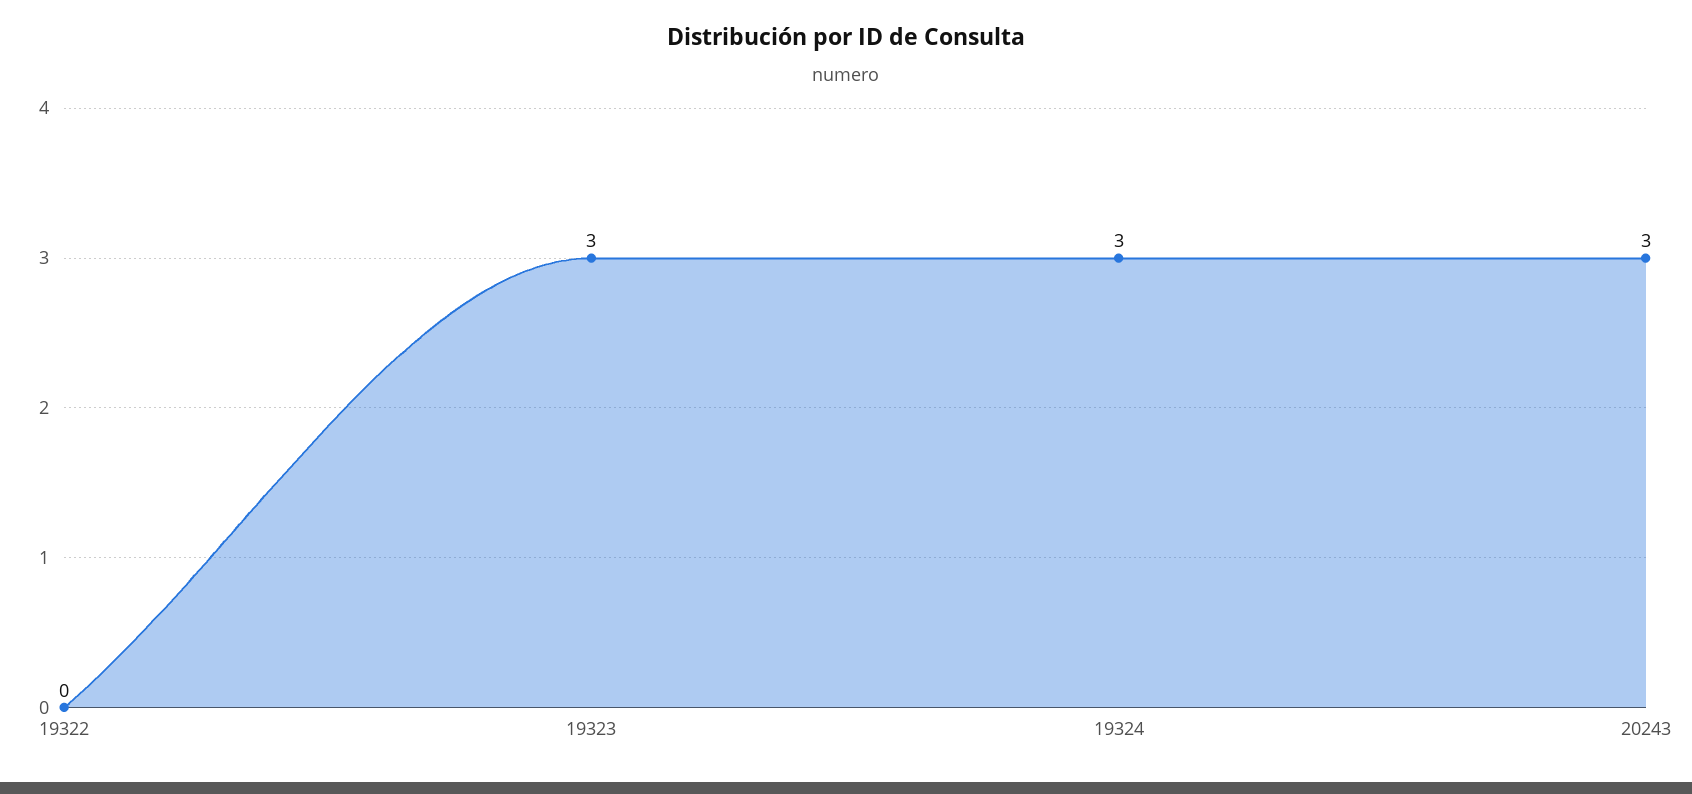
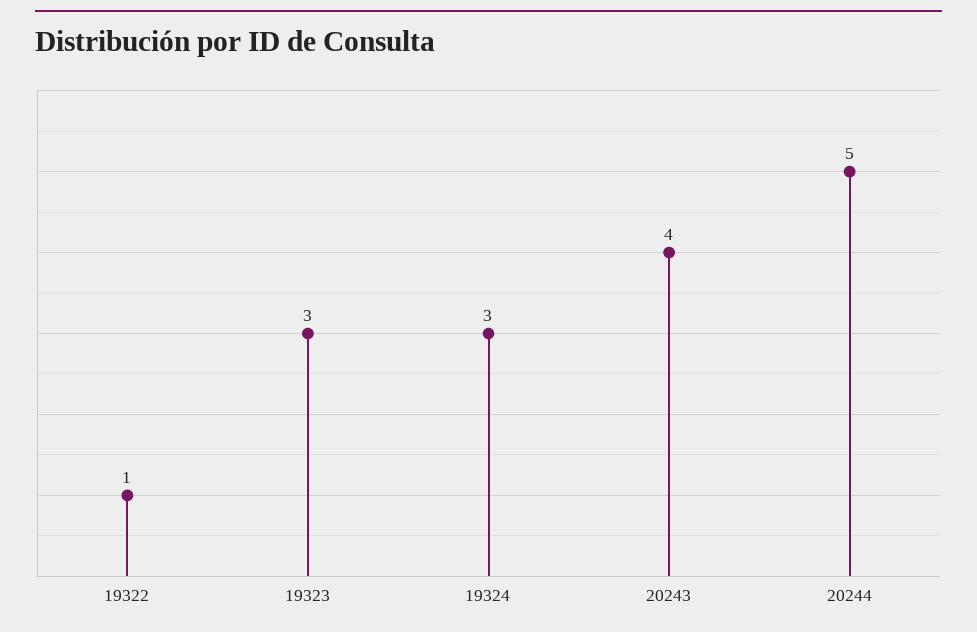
19322: 0 -> 1
20243: 3 -> 4
20244: none -> 5

